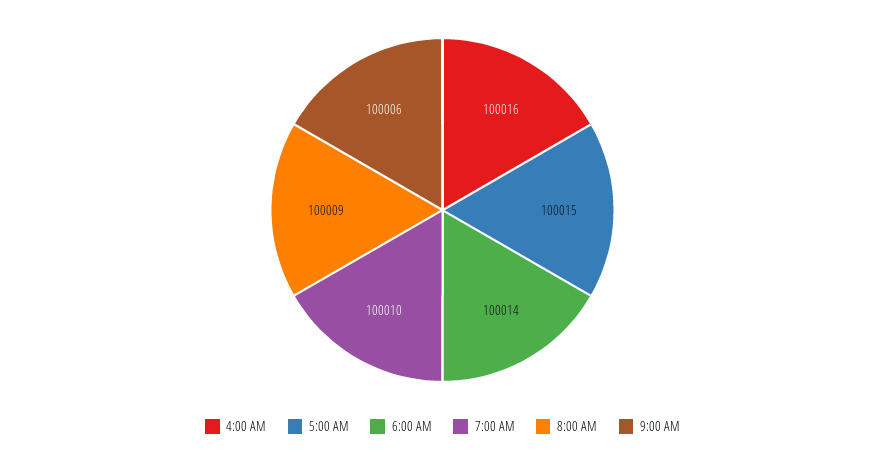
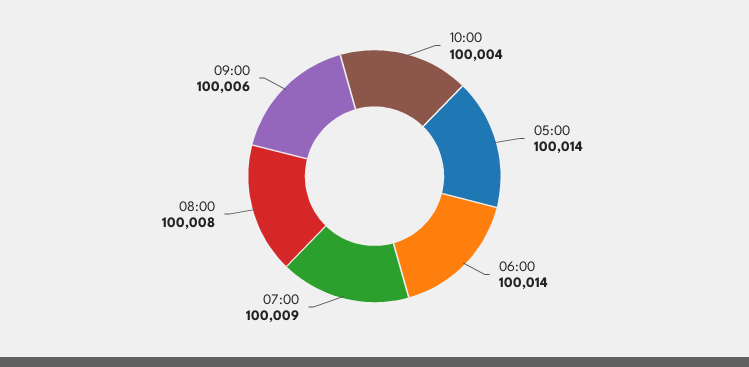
4:00 AM: 100016 -> none
5:00 AM: 100015 -> 100014
7:00 AM: 100010 -> 100009
8:00 AM: 100009 -> 100008
10:00: none -> 100004

